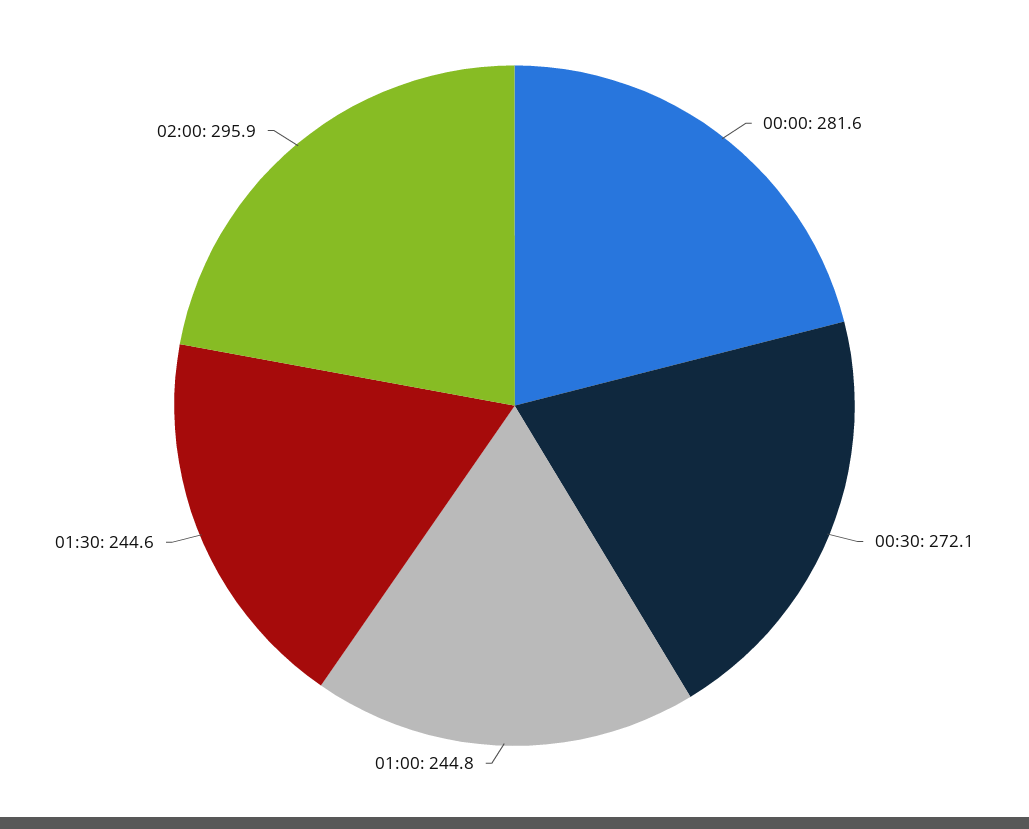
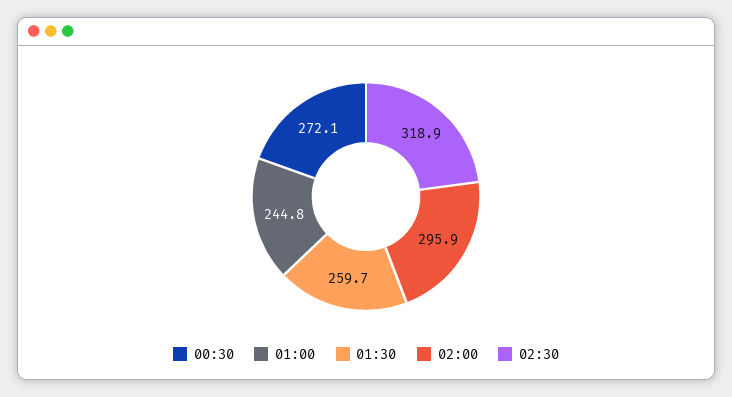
00:00: 281.6 -> none
01:30: 244.6 -> 259.7
02:30: none -> 318.9

